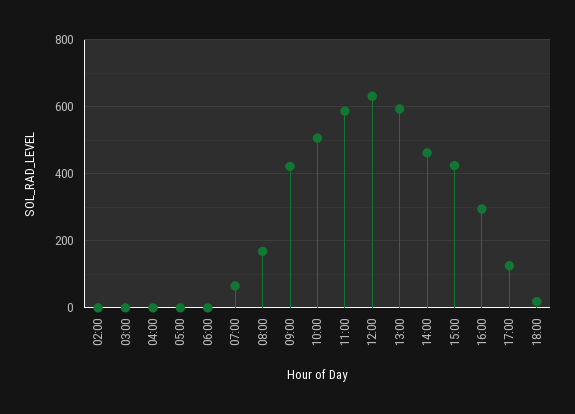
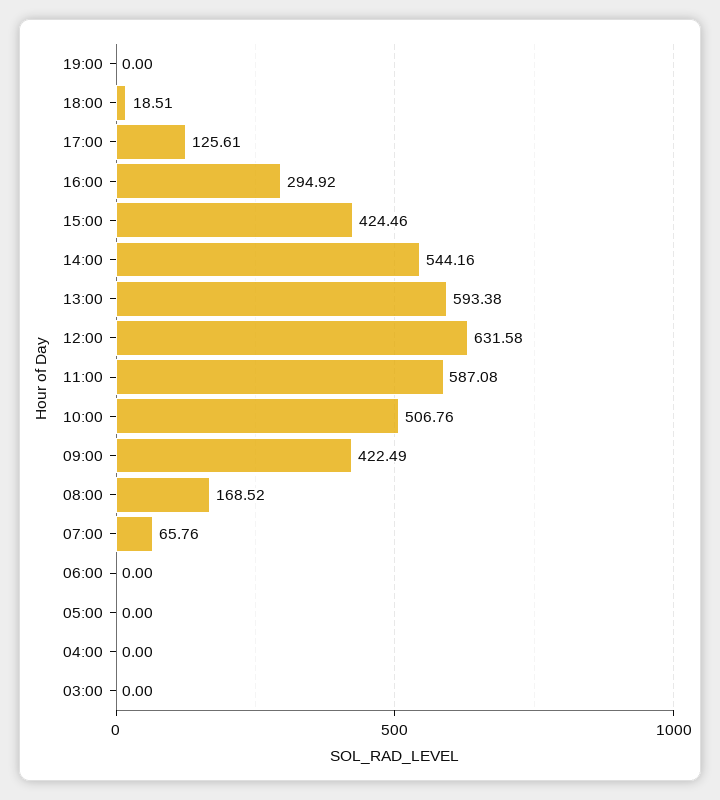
02:00: 0 -> none
14:00: 460 -> 544.16
19:00: none -> 0

